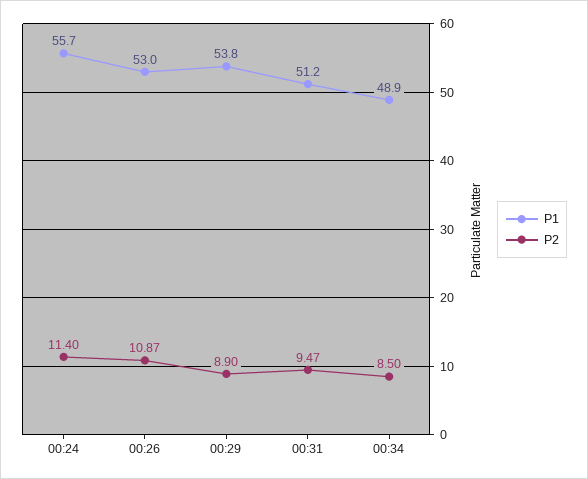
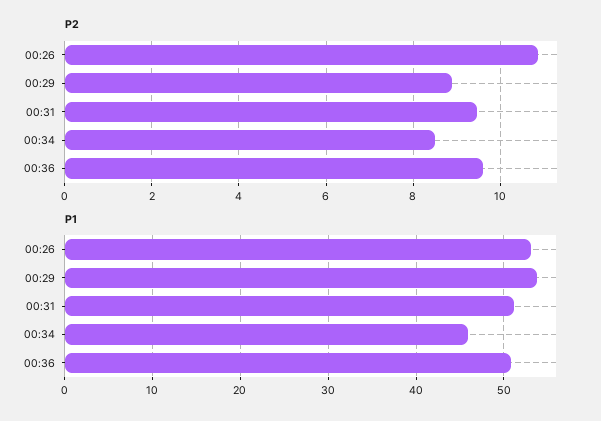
P1, 00:24: 55.7 -> none
P2, 00:24: 11.4 -> none
P1, 00:34: 48.9 -> 46
P2, 00:36: none -> 9.6
P1, 00:36: none -> 51

